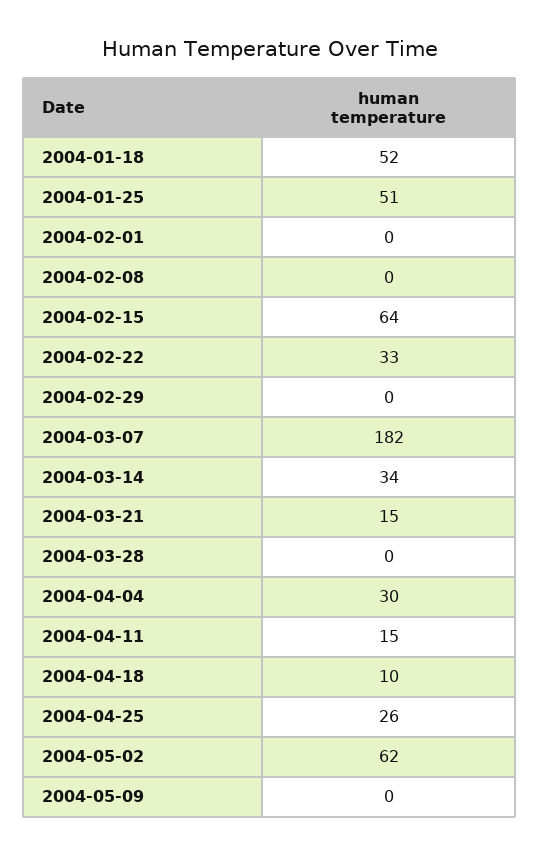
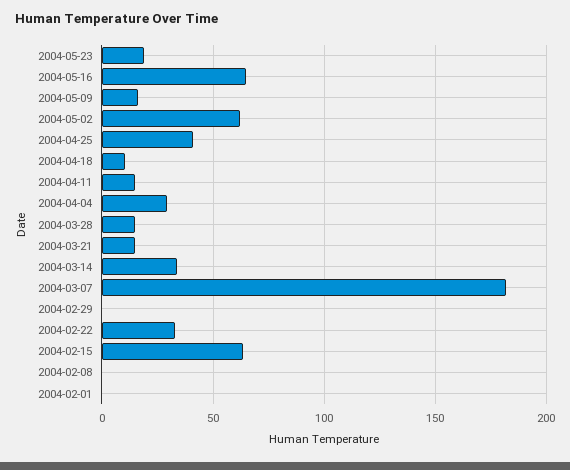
2004-01-18: 52 -> none
2004-01-25: 51 -> none
2004-03-28: 0 -> 15
2004-04-25: 26 -> 40
2004-05-09: 0 -> 15
2004-05-23: none -> 20
2004-05-16: none -> 65

